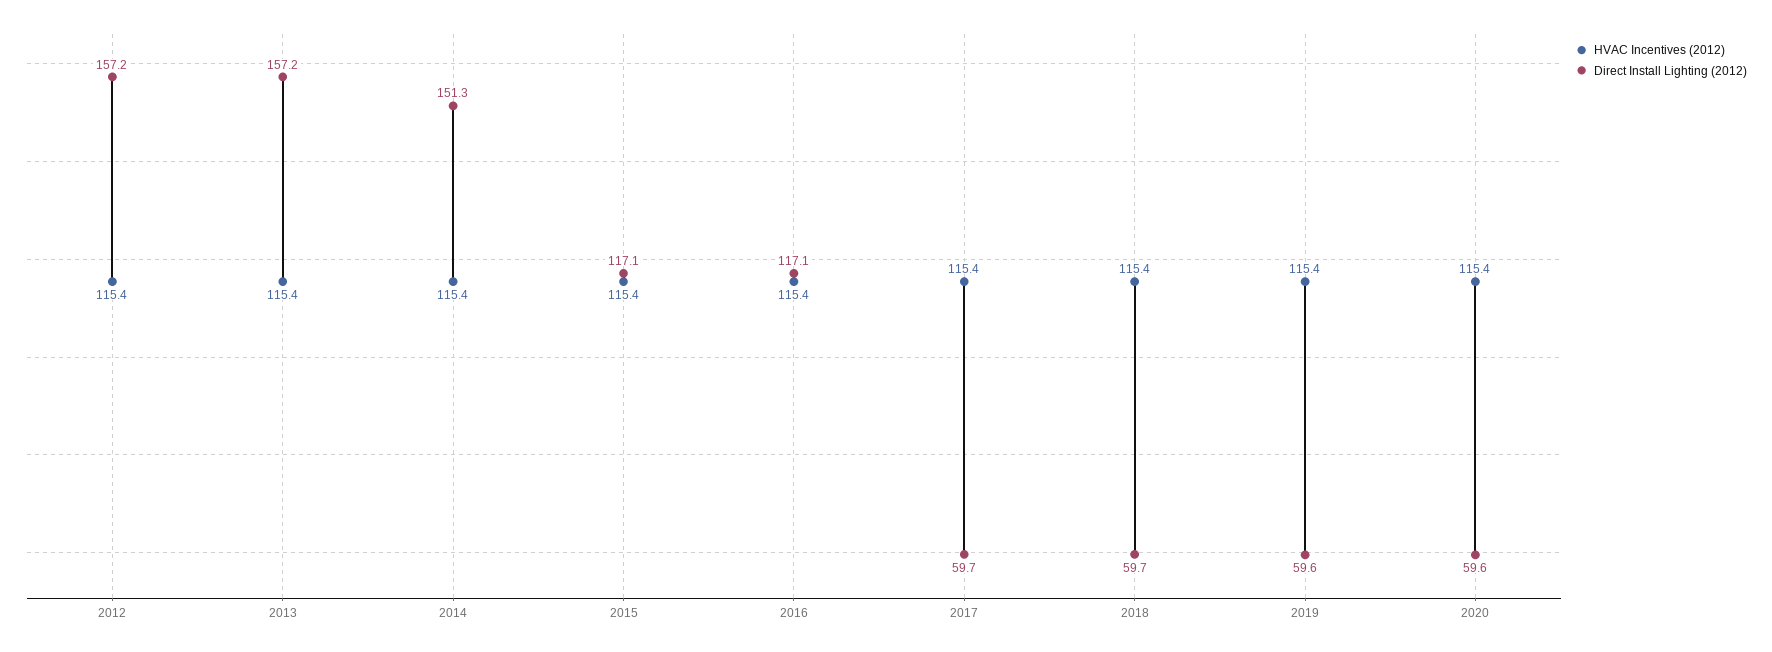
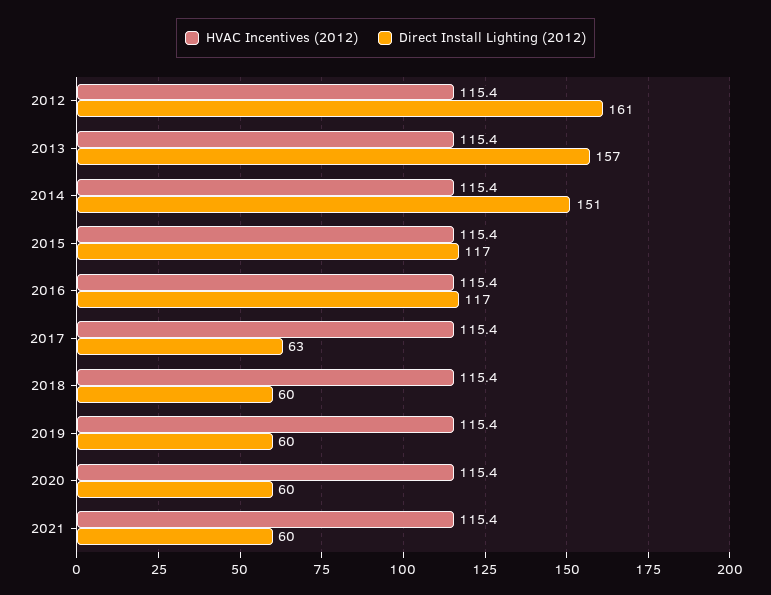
Direct Install Lighting (2012), 2012: 157.2 -> 161
Direct Install Lighting (2012), 2017: 59.7 -> 63
HVAC Incentives (2012), 2021: none -> 115.4
Direct Install Lighting (2012), 2021: none -> 60

